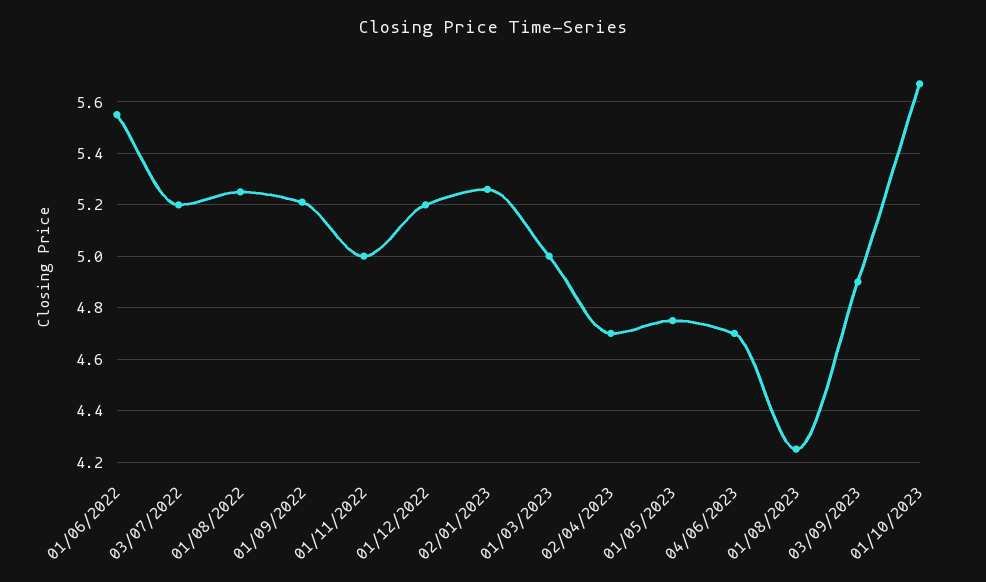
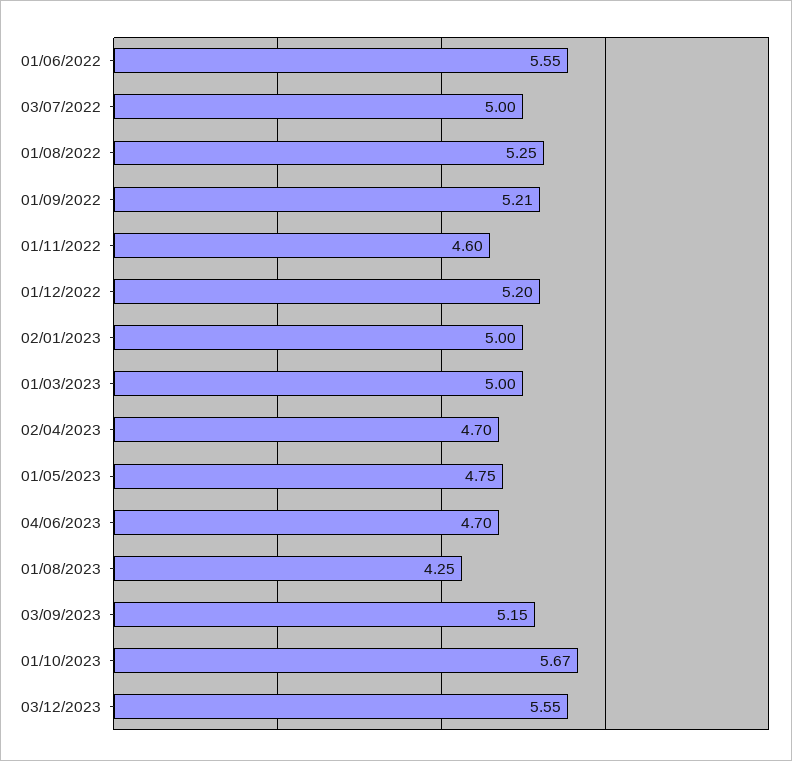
03/07/2022: 5.2 -> 5
01/11/2022: 5 -> 4.6
02/01/2023: 5.25 -> 5
03/09/2023: 4.9 -> 5.15
03/12/2023: none -> 5.55

